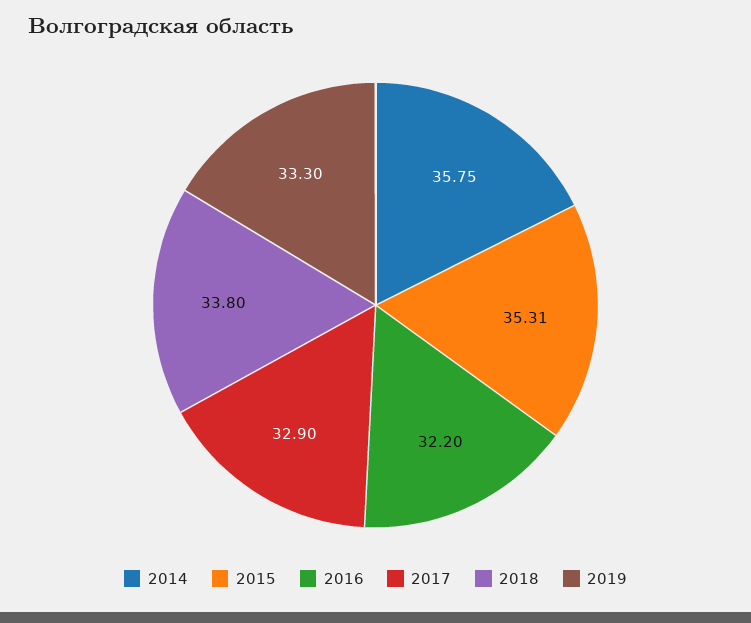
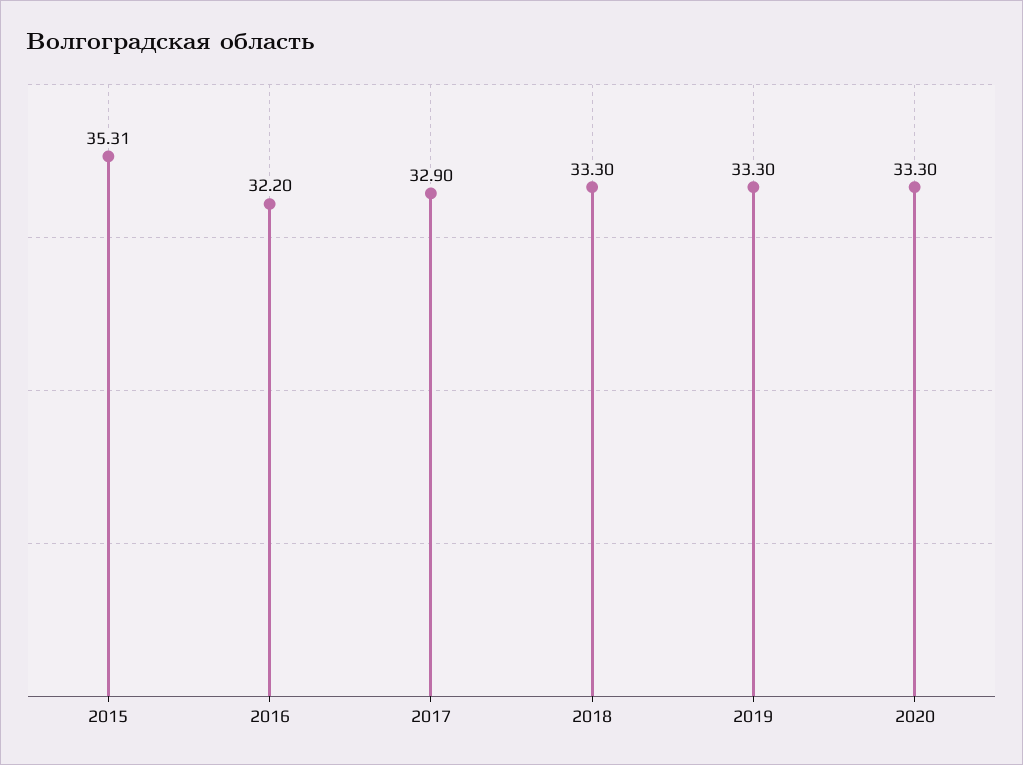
2014: 35.75 -> none
2018: 33.8 -> 33.3
2020: none -> 33.3

